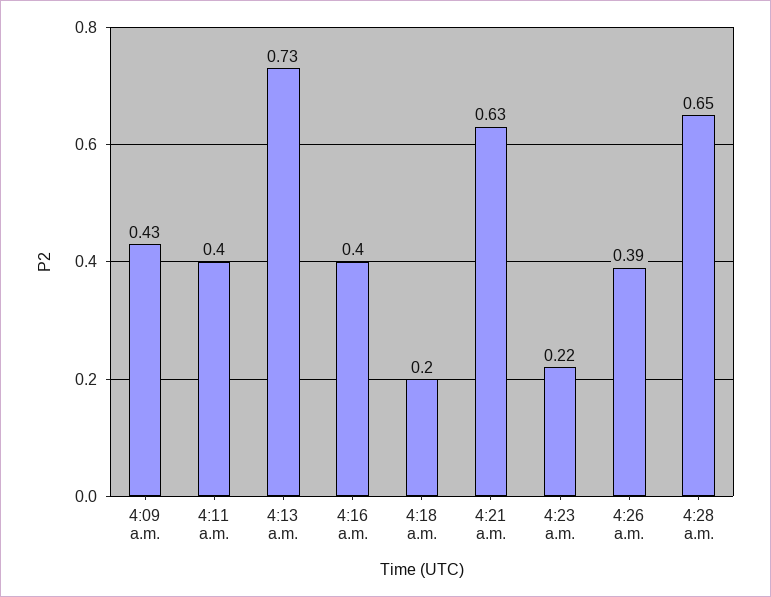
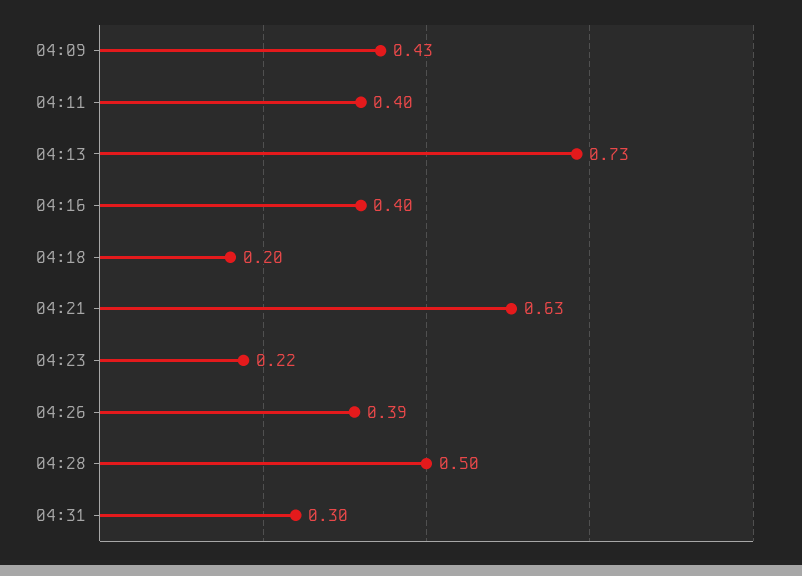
4:28 a.m.: 0.65 -> 0.5
04:31: none -> 0.3

